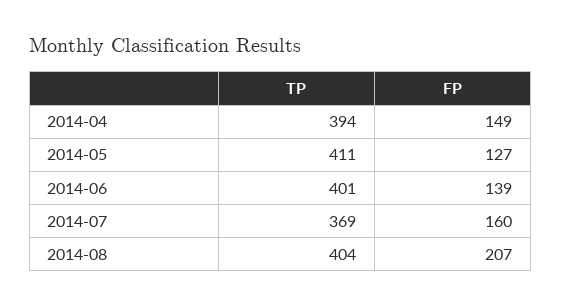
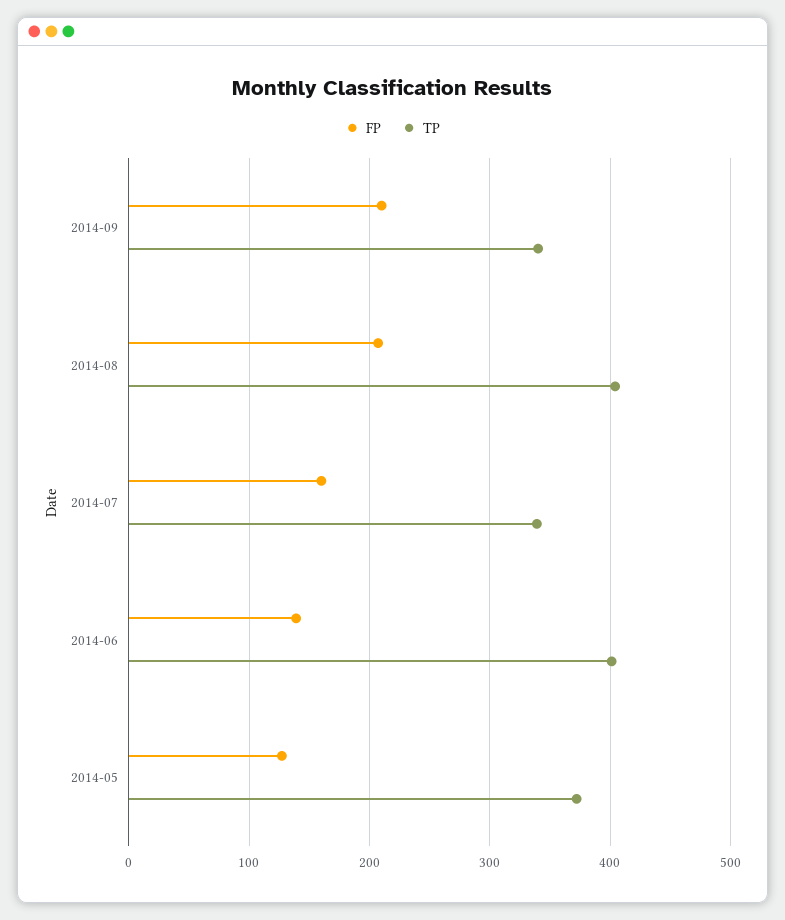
TP, 2014-04: 394 -> none
FP, 2014-04: 149 -> none
TP, 2014-05: 411 -> 370
TP, 2014-07: 369 -> 340
FP, 2014-09: none -> 210
TP, 2014-09: none -> 340

